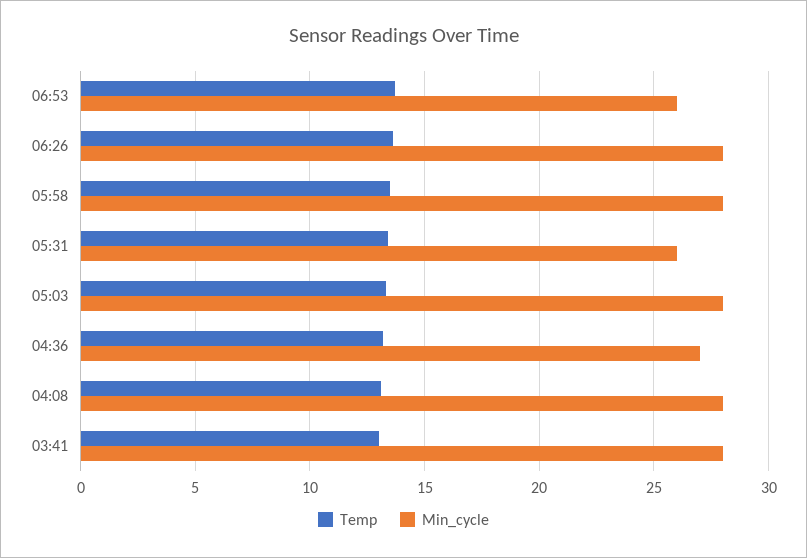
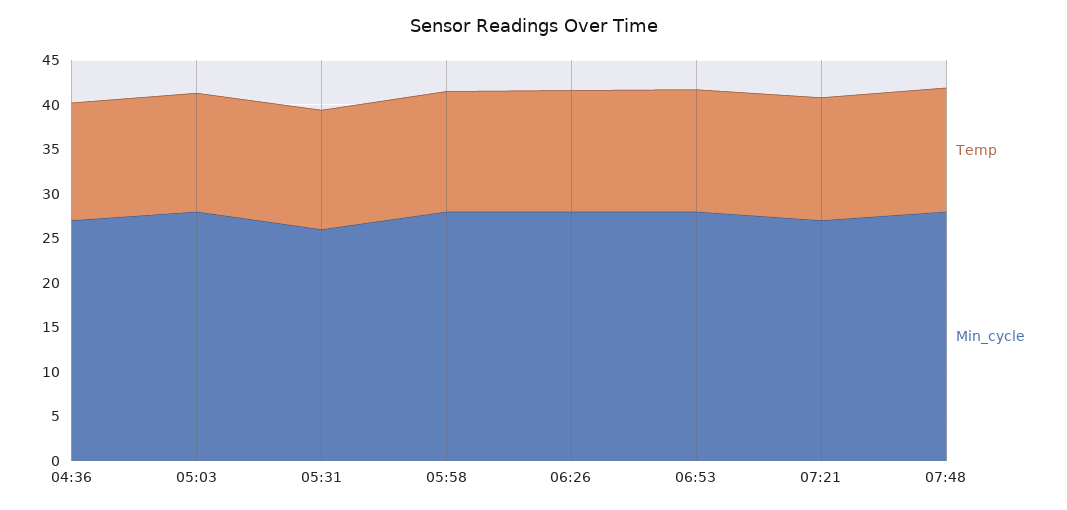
Min_cycle, 06:53: 26 -> 28
Temp, 04:08: 13 -> none
Min_cycle, 04:08: 28 -> none
Temp, 03:41: 13 -> none
Min_cycle, 03:41: 28 -> none
Temp, 07:21: none -> 14
Min_cycle, 07:21: none -> 27
Temp, 07:48: none -> 14
Min_cycle, 07:48: none -> 28

